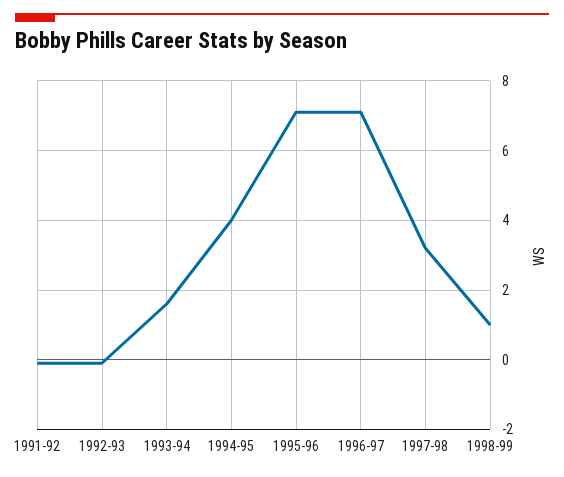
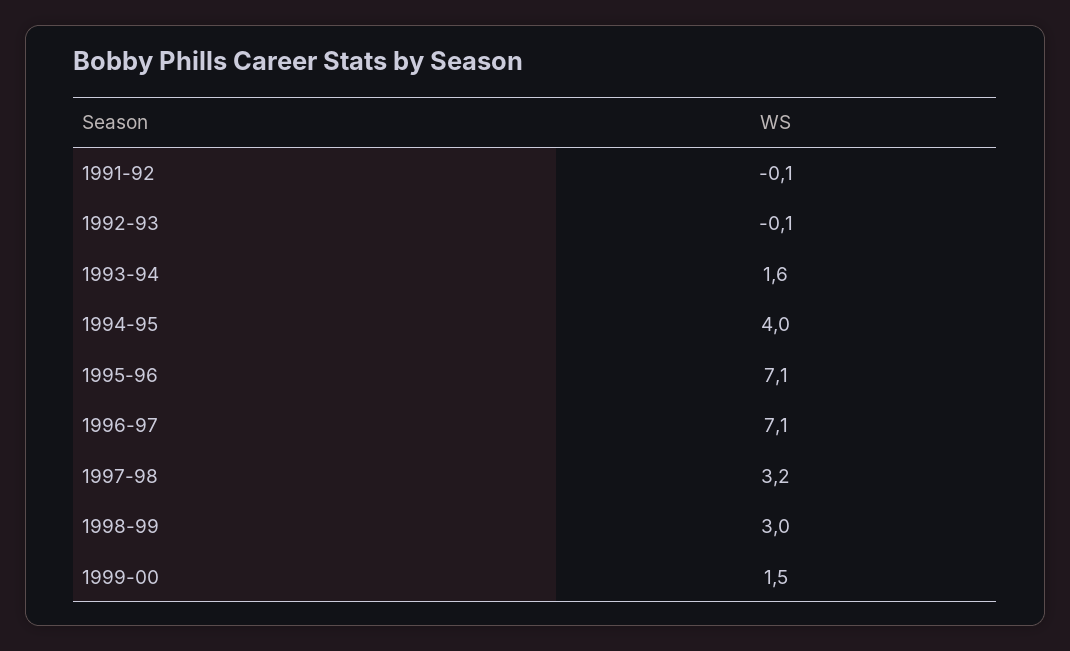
1998-99: 1 -> 3
1999-00: none -> 1.5

